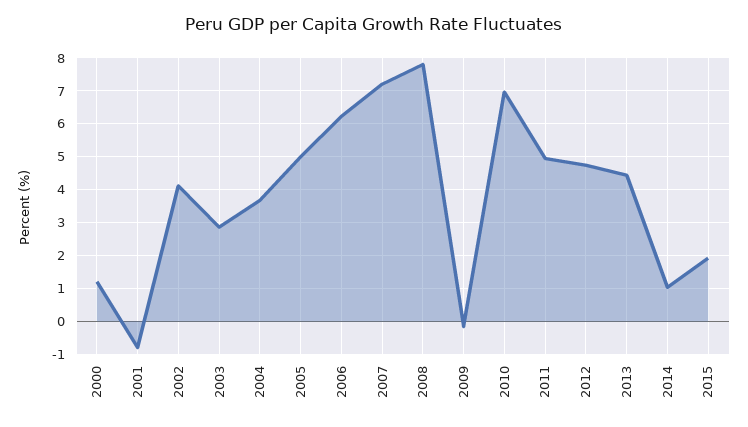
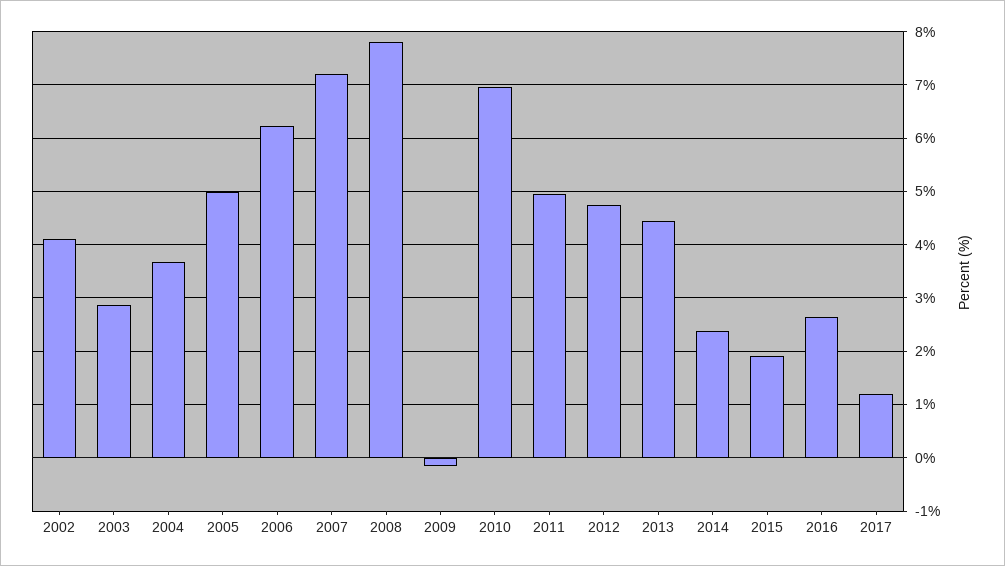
2000: 1.2 -> none
2001: -0.8 -> none
2014: 1 -> 2.4
2016: none -> 2.6
2017: none -> 1.2

